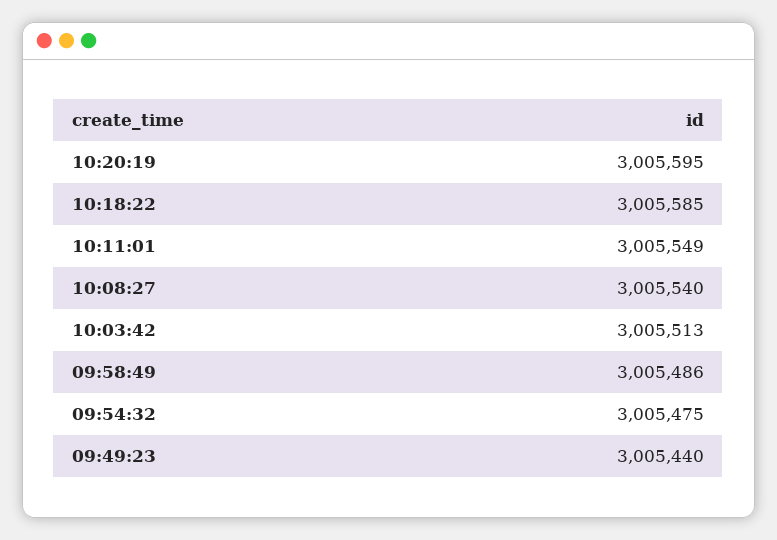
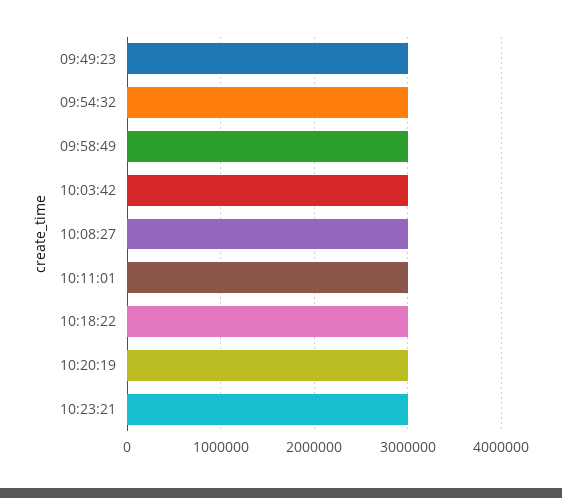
10:23:21: none -> 3000000

